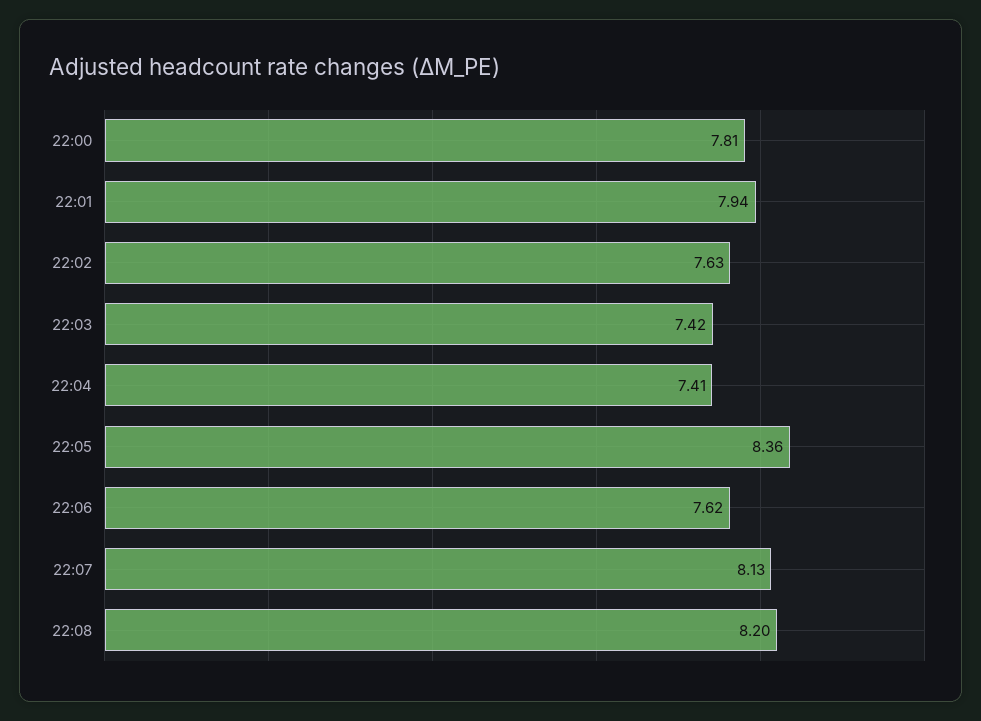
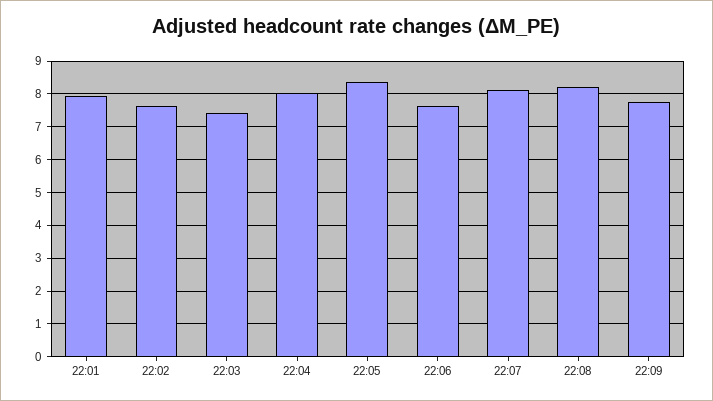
22:00: 7.81 -> none
22:04: 7.41 -> 8
22:09: none -> 7.8

